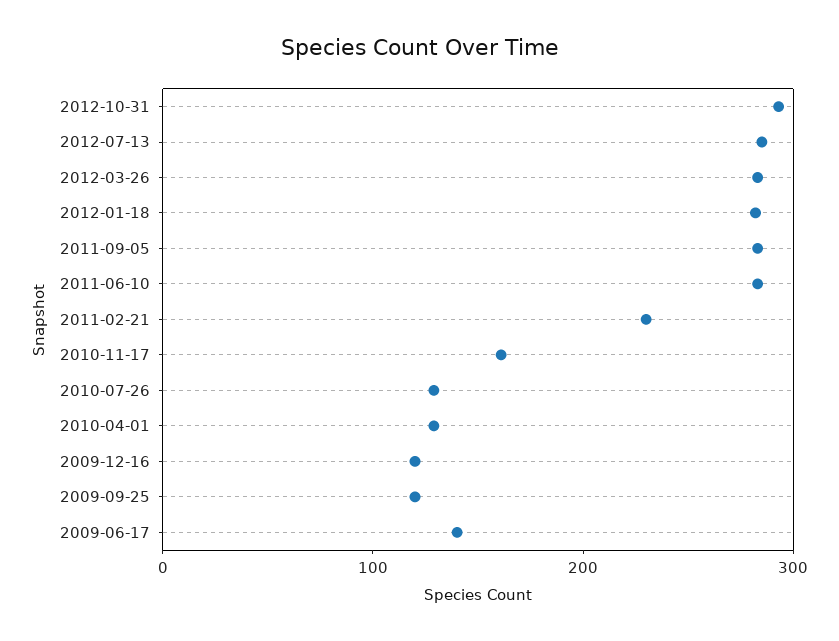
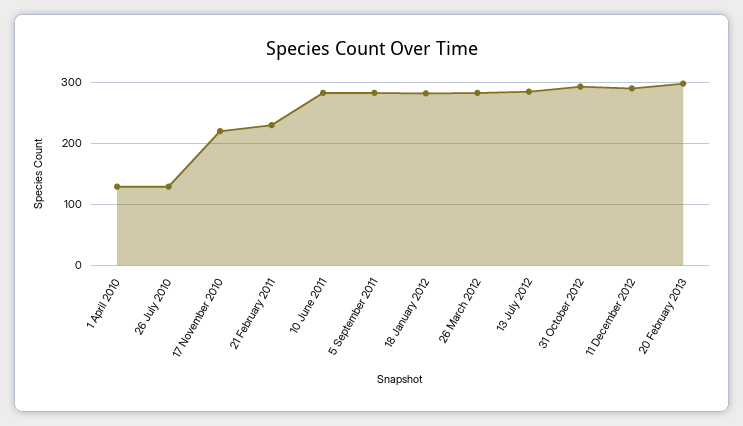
2010-11-17: 160 -> 220
2009-12-16: 120 -> none
2009-09-25: 120 -> none
2009-06-17: 140 -> none
11 December 2012: none -> 290
20 February 2013: none -> 300

